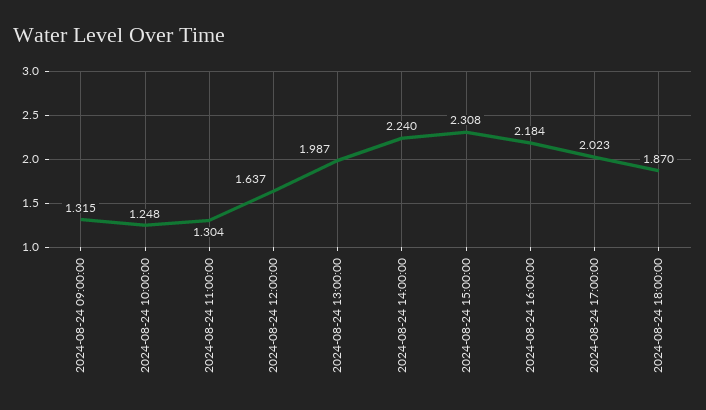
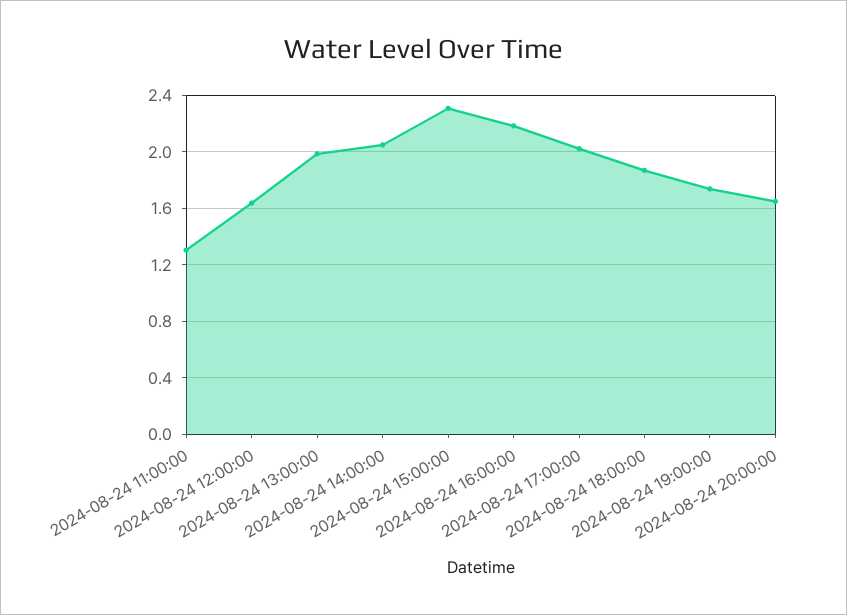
2024-08-24 09:00:00: 1.315 -> none
2024-08-24 10:00:00: 1.248 -> none
2024-08-24 14:00:00: 2.24 -> 2.05
2024-08-24 19:00:00: none -> 1.75
2024-08-24 20:00:00: none -> 1.65

